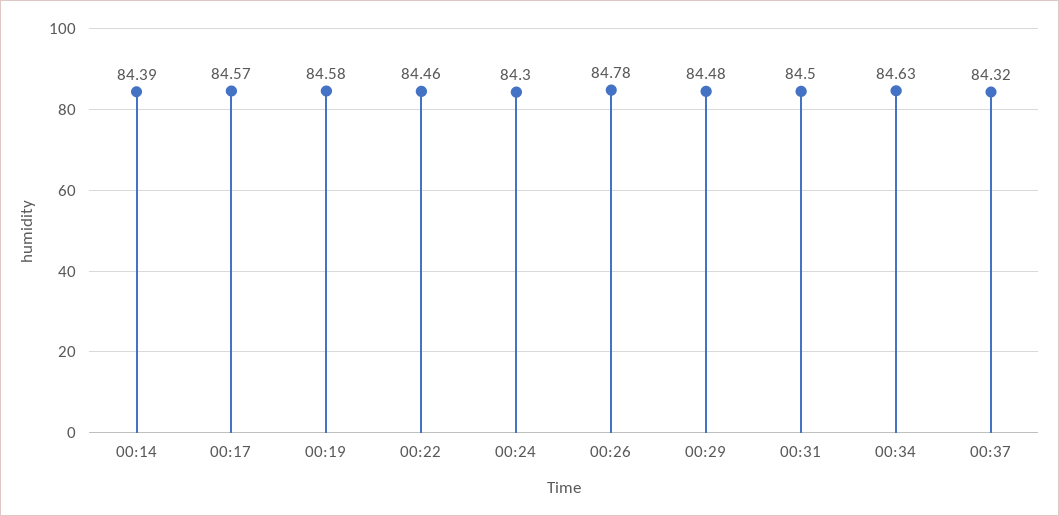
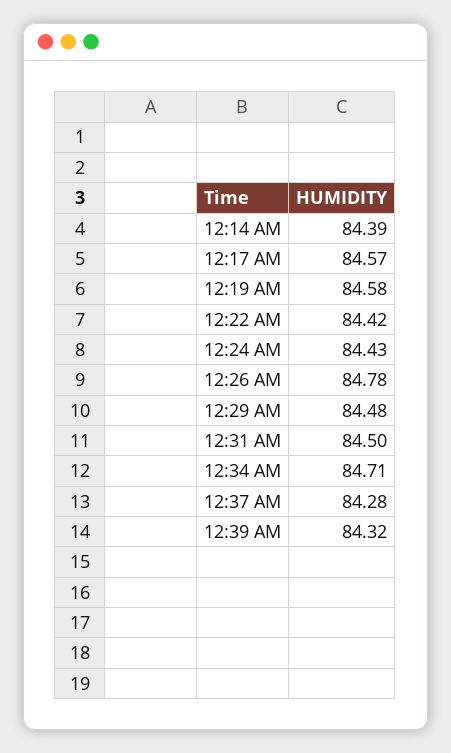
00:22: 84.46 -> 84.42
00:24: 84.3 -> 84.43
00:34: 84.63 -> 84.71
00:37: 84.32 -> 84.28
12:39 AM: none -> 84.32

